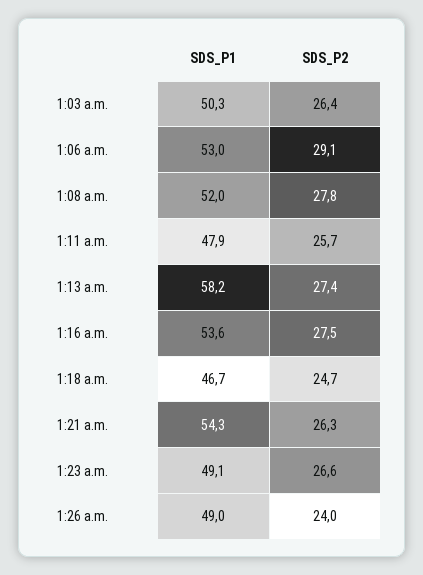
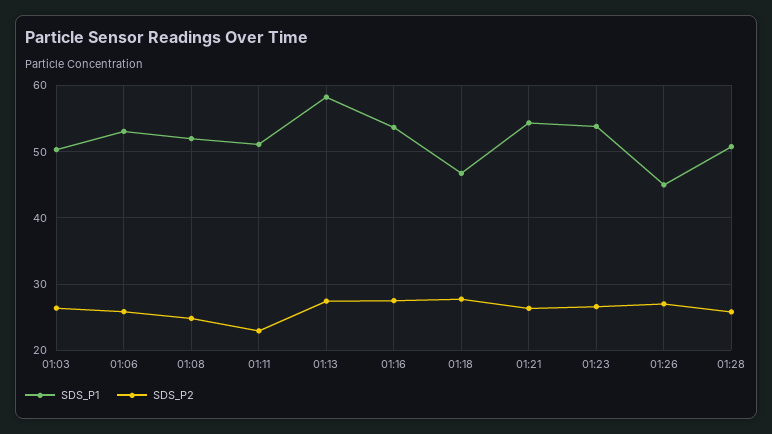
SDS_P2, 1:06 a.m.: 29.1 -> 26
SDS_P2, 1:08 a.m.: 27.8 -> 25
SDS_P1, 1:11 a.m.: 47.9 -> 51
SDS_P2, 1:11 a.m.: 25.7 -> 23
SDS_P2, 1:18 a.m.: 24.7 -> 28
SDS_P1, 1:23 a.m.: 49.1 -> 54
SDS_P1, 1:26 a.m.: 49 -> 45
SDS_P2, 1:26 a.m.: 24 -> 27
SDS_P1, 01:28: none -> 51
SDS_P2, 01:28: none -> 26

